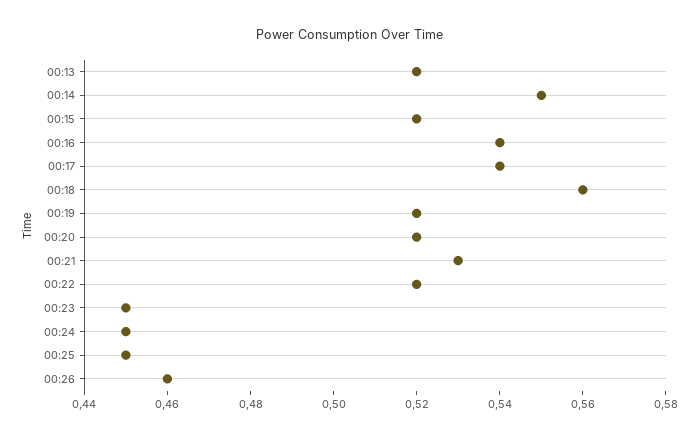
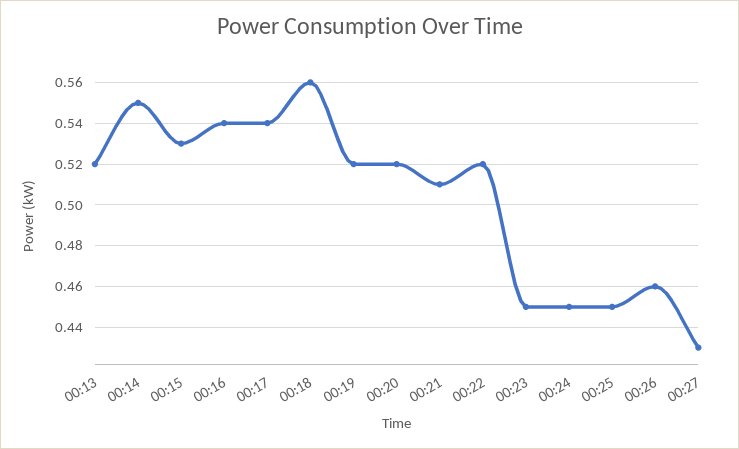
00:15: 0.52 -> 0.53
00:21: 0.53 -> 0.51
00:27: none -> 0.43

